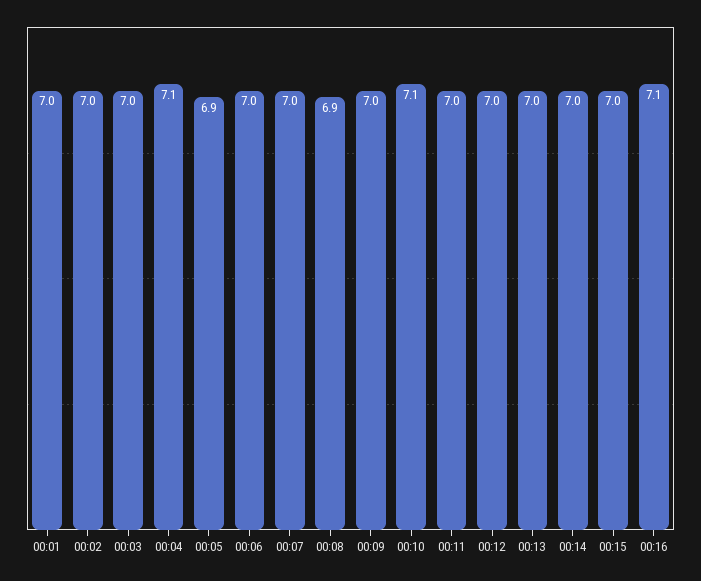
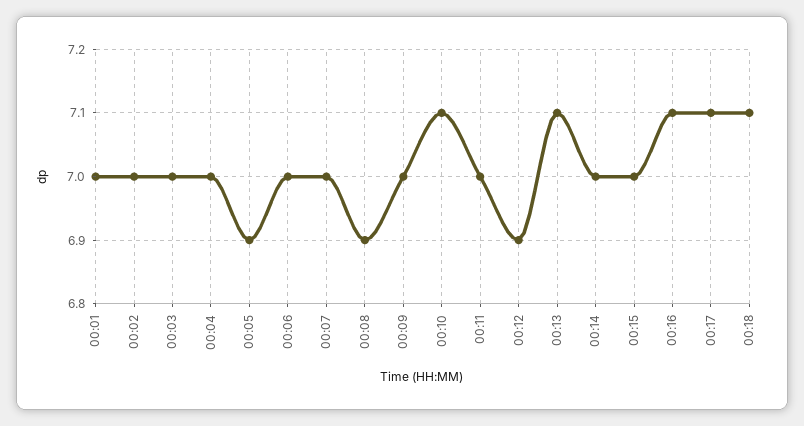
00:04: 7.1 -> 7
00:12: 7 -> 6.9
00:13: 7 -> 7.1
00:17: none -> 7.1
00:18: none -> 7.1

